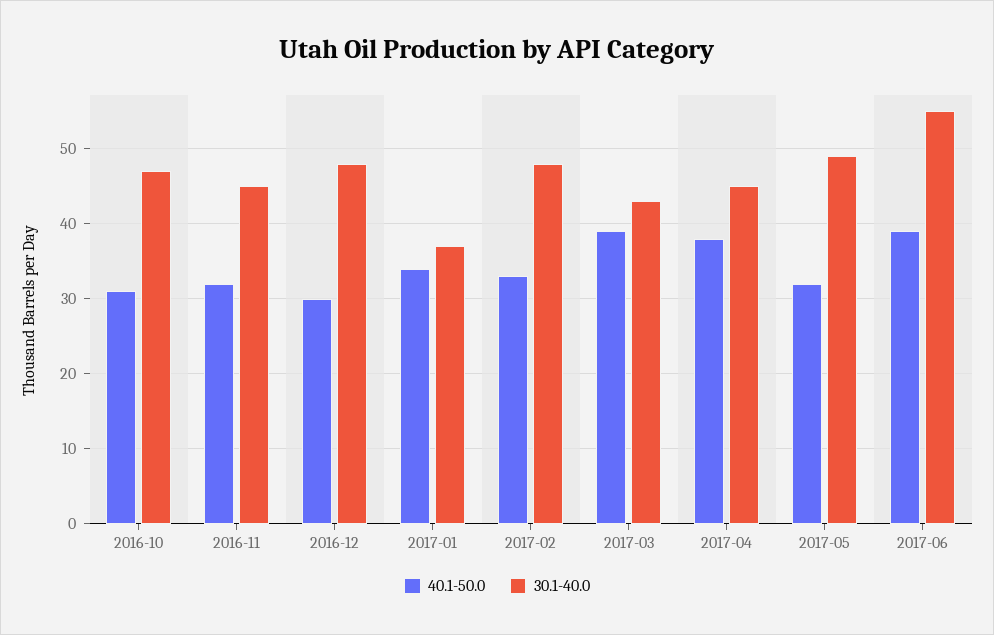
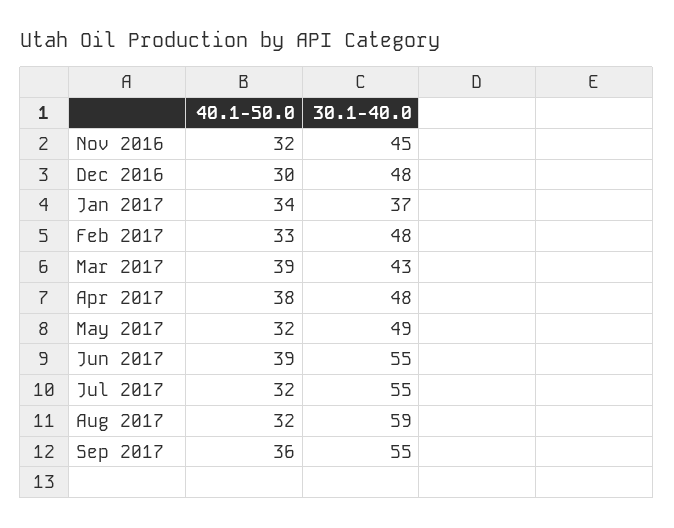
40.1-50.0, 2016-10: 31 -> none
30.1-40.0, 2016-10: 47 -> none
30.1-40.0, 2017-04: 45 -> 48
40.1-50.0, Jul 2017: none -> 32
30.1-40.0, Jul 2017: none -> 55
40.1-50.0, Aug 2017: none -> 32
30.1-40.0, Aug 2017: none -> 59
40.1-50.0, Sep 2017: none -> 36
30.1-40.0, Sep 2017: none -> 55

